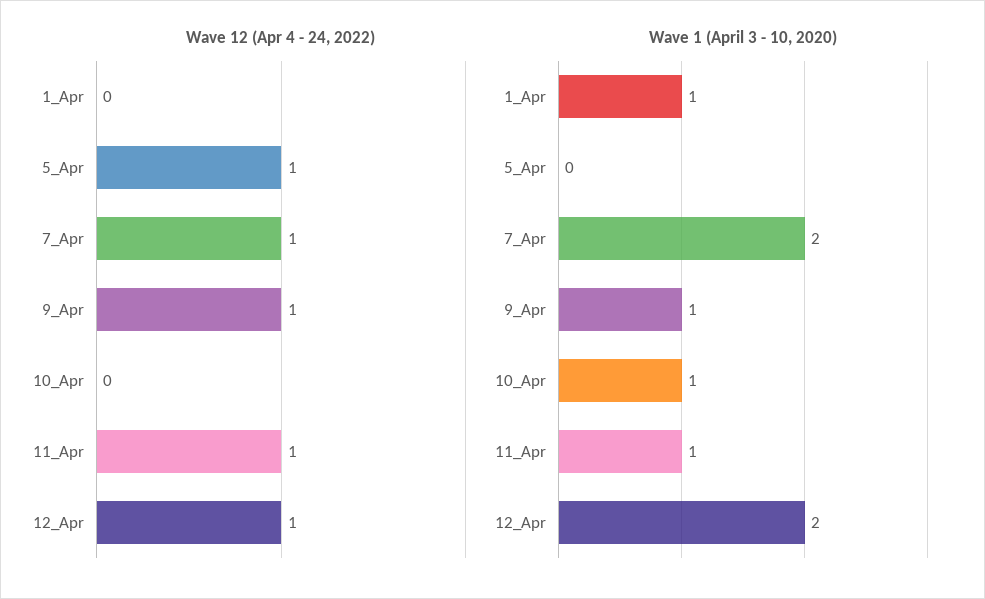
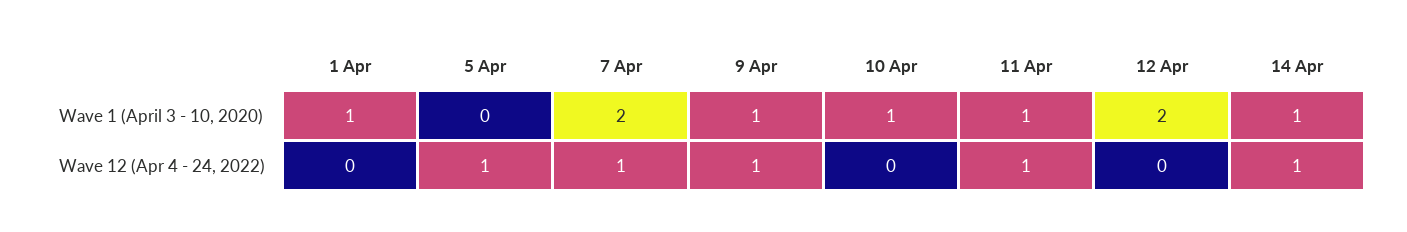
Wave 12 (Apr 4 - 24, 2022), 12_Apr: 1 -> 0
Wave 1 (April 3 - 10, 2020), 14 Apr: none -> 1
Wave 12 (Apr 4 - 24, 2022), 14 Apr: none -> 1

